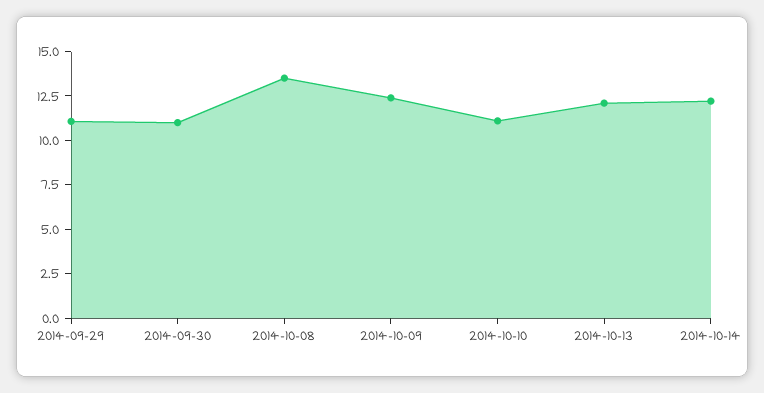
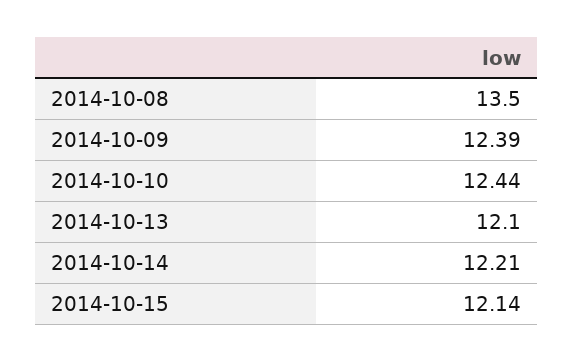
2014-09-29: 11 -> none
2014-09-30: 11 -> none
2014-10-10: 11 -> 12.44
2014-10-15: none -> 12.14

